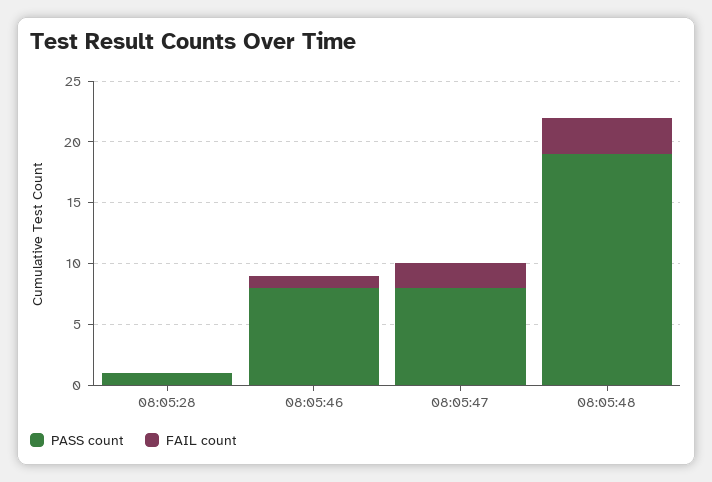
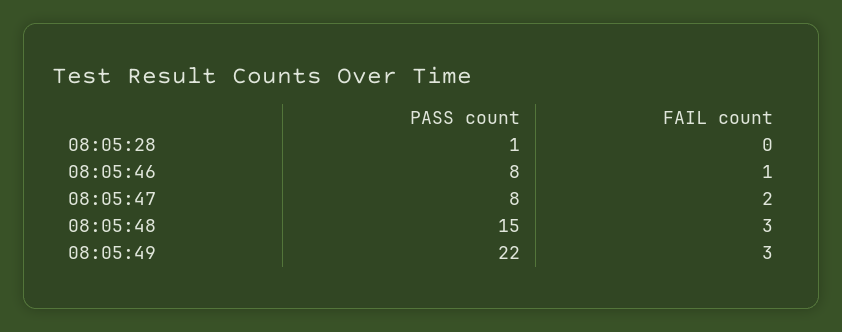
PASS count, 08:05:48: 19 -> 15
PASS count, 08:05:49: none -> 22
FAIL count, 08:05:49: none -> 3

